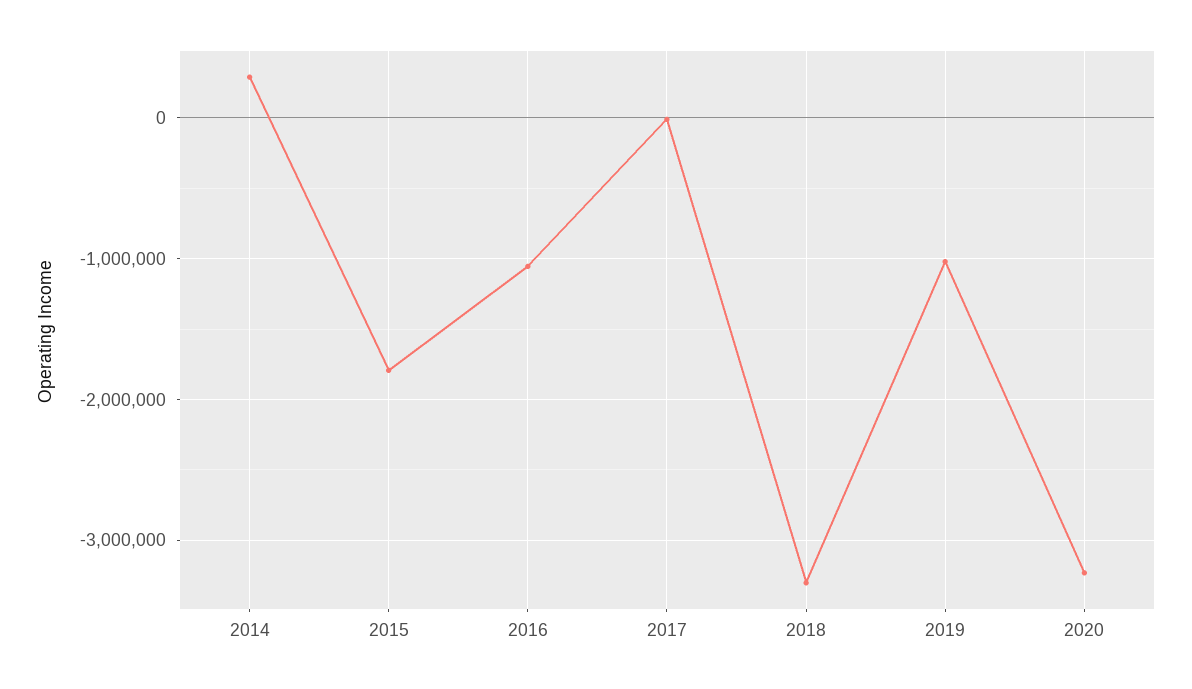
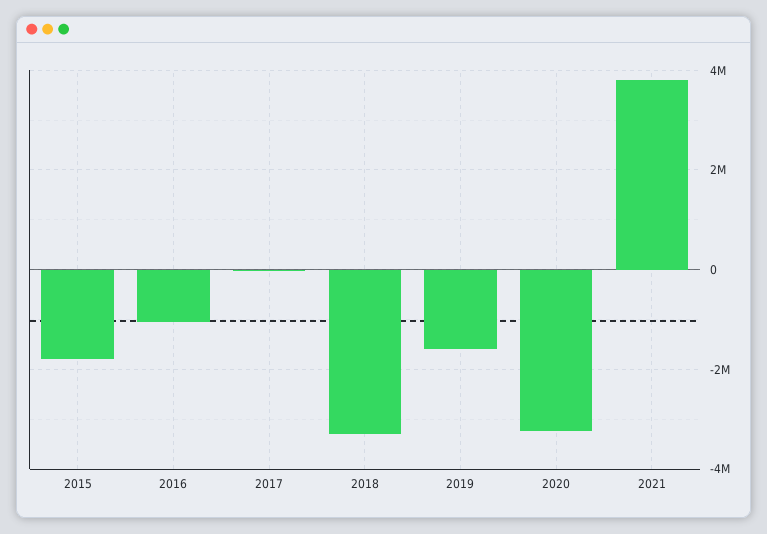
2014: 300000 -> none
2019: -1000000 -> -1600000
2021: none -> 3800000

